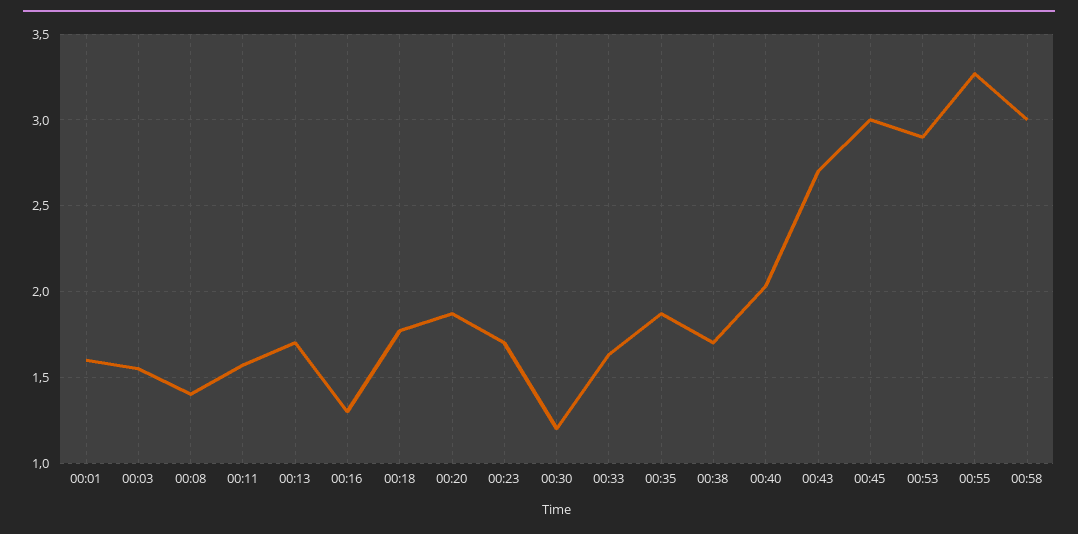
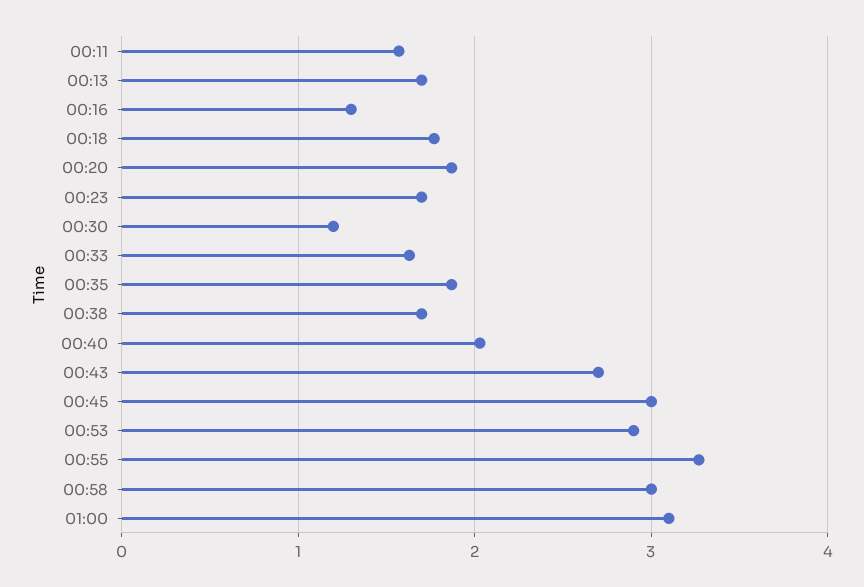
00:01: 1.6 -> none
00:03: 1.55 -> none
00:08: 1.4 -> none
01:00: none -> 3.1

